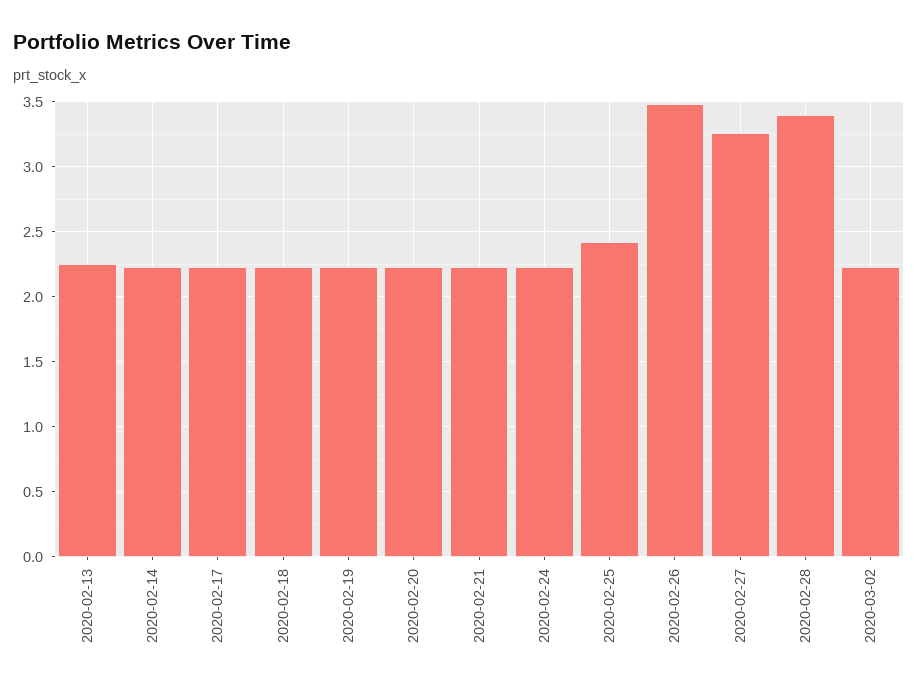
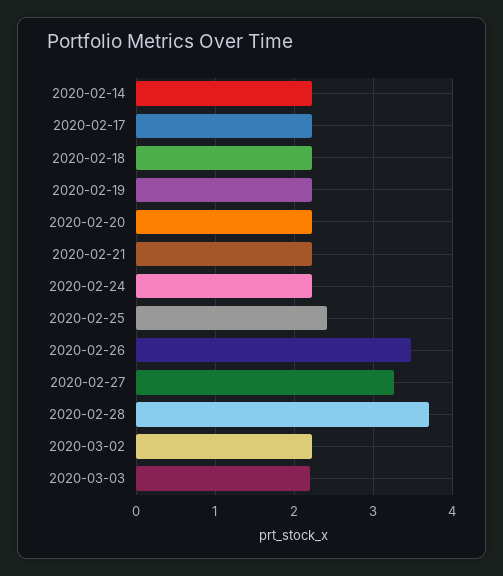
2020-02-13: 2.25 -> none
2020-02-28: 3.4 -> 3.7
2020-03-03: none -> 2.2

